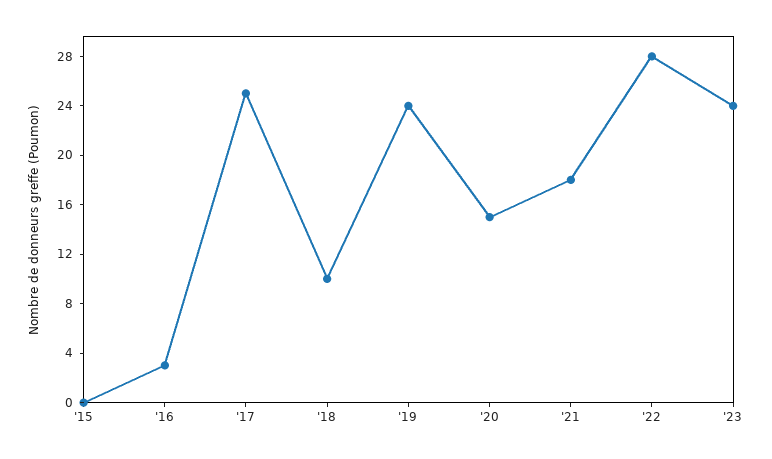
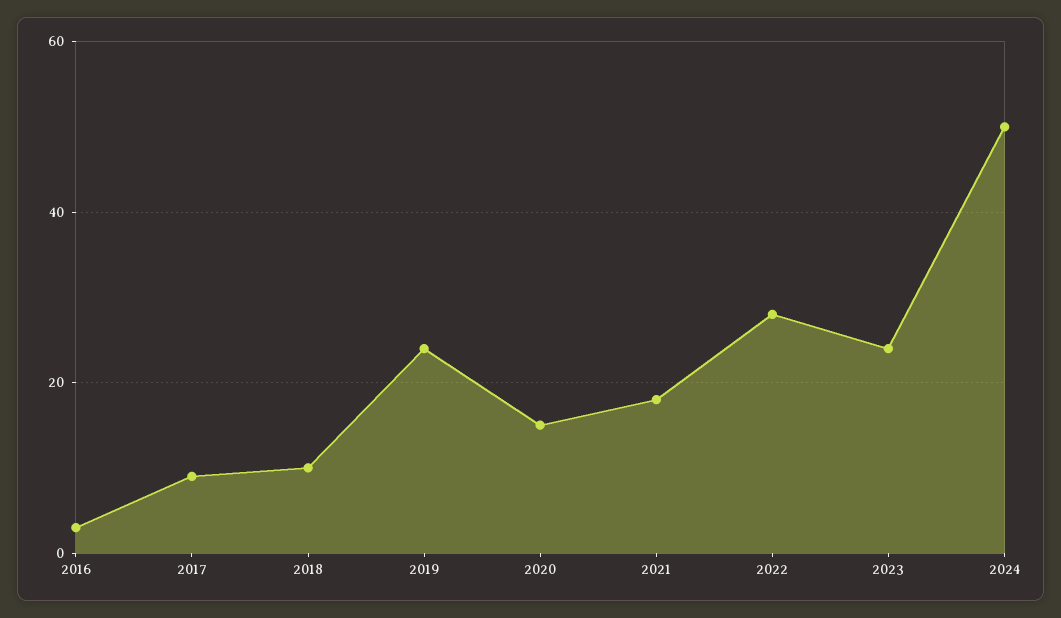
'15: 0 -> none
'17: 25 -> 10
2024: none -> 50

